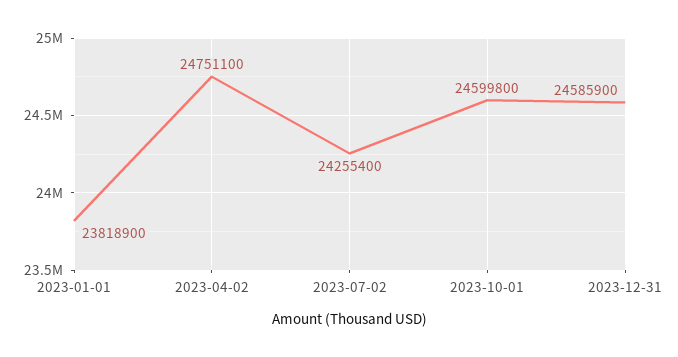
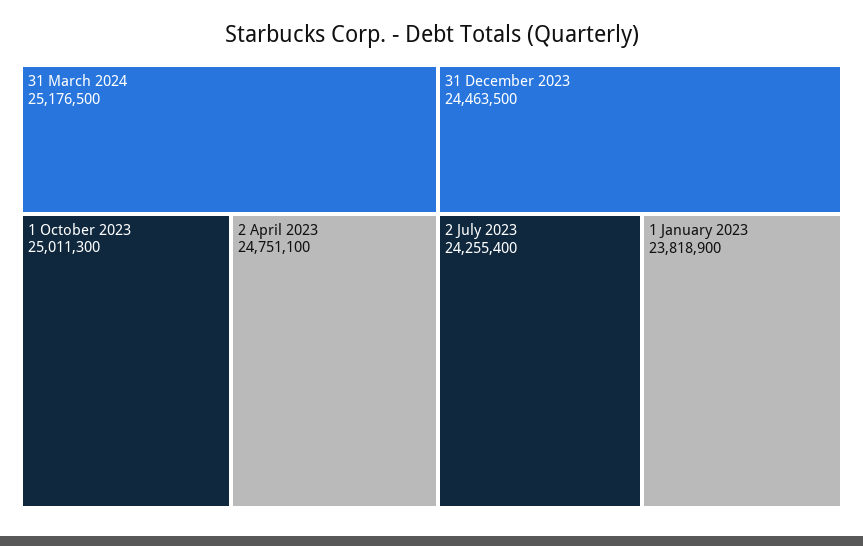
2023-10-01: 24599800 -> 25011300
2023-12-31: 24585900 -> 24463500
31 March 2024: none -> 25176500

